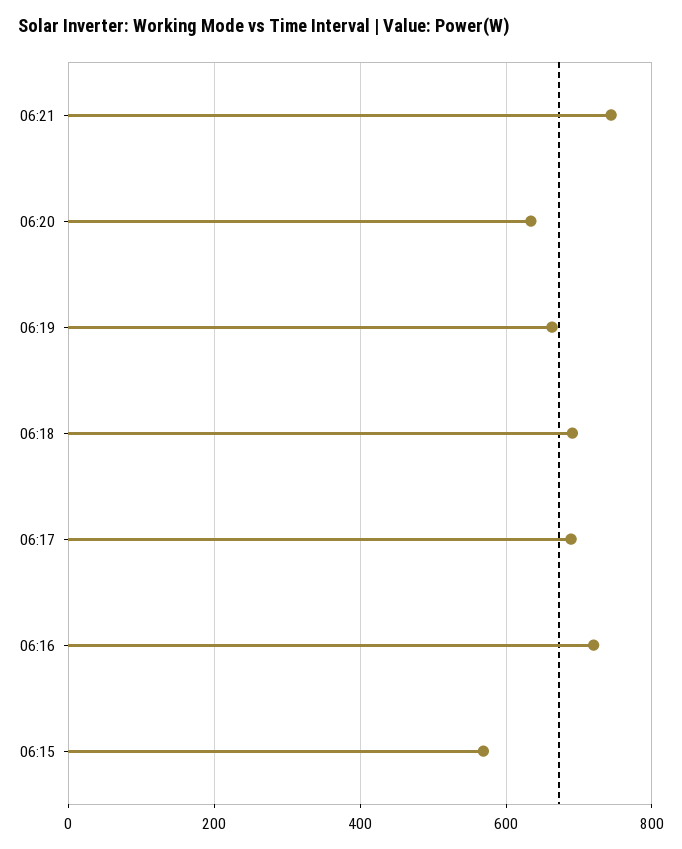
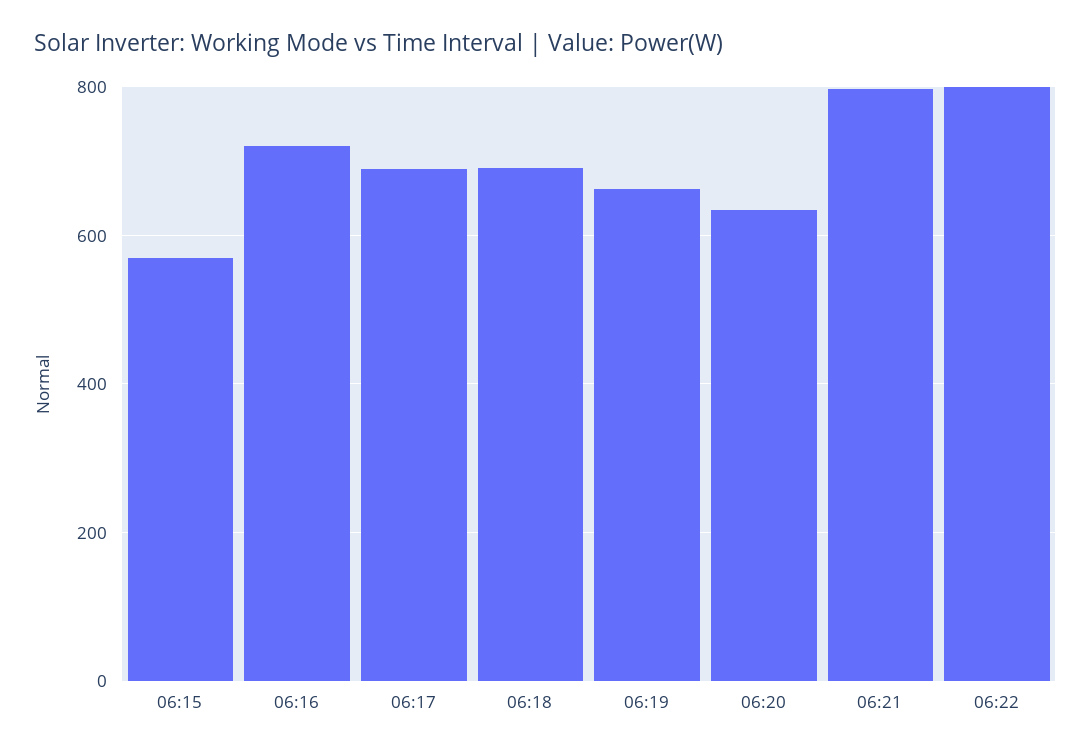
06:21: 740 -> 800
06:22: none -> 800

